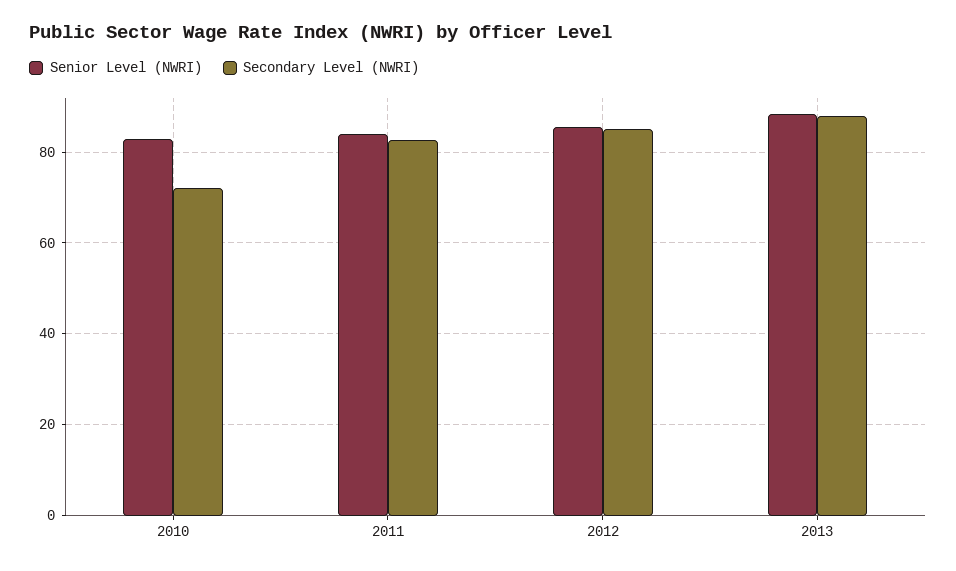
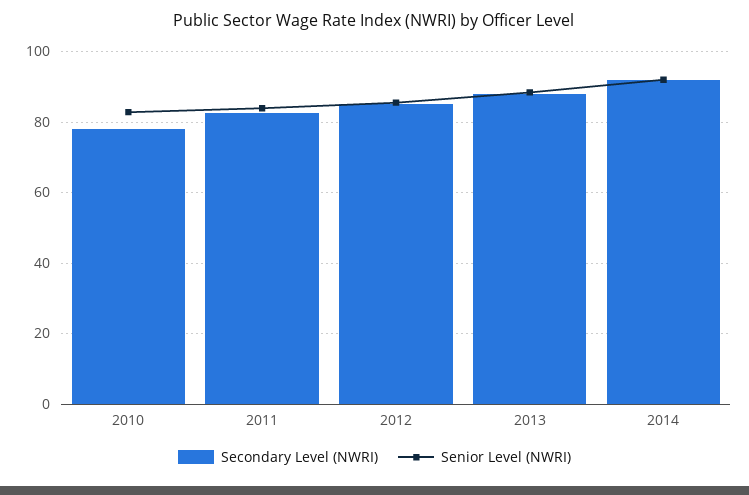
Secondary Level (NWRI), 2010: 72 -> 78
Secondary Level (NWRI), 2014: none -> 92
Senior Level (NWRI), 2014: none -> 92

